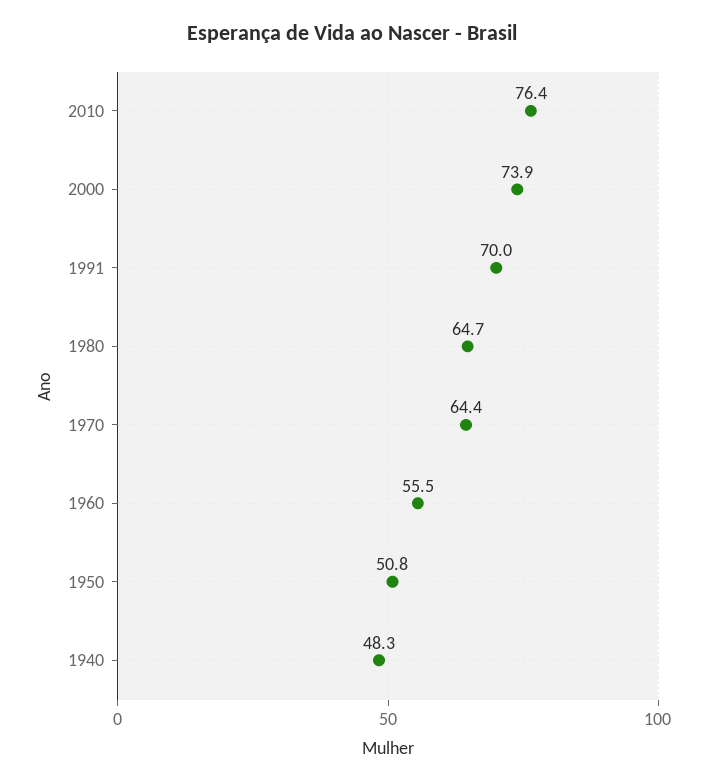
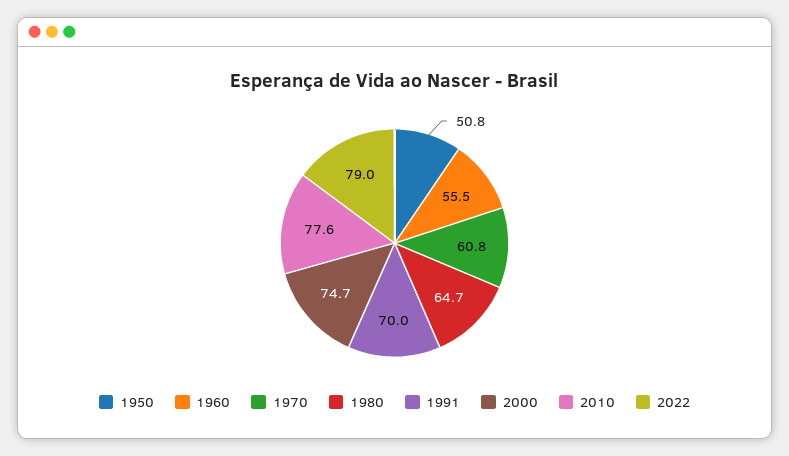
2010: 76.4 -> 77.6
2000: 73.9 -> 74.7
1970: 64.4 -> 60.8
1940: 48.3 -> none
2022: none -> 79

